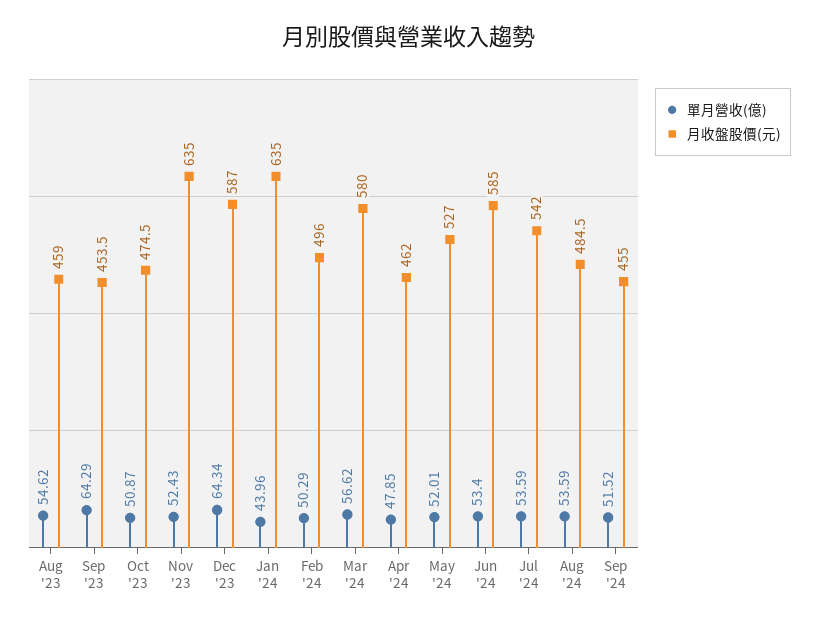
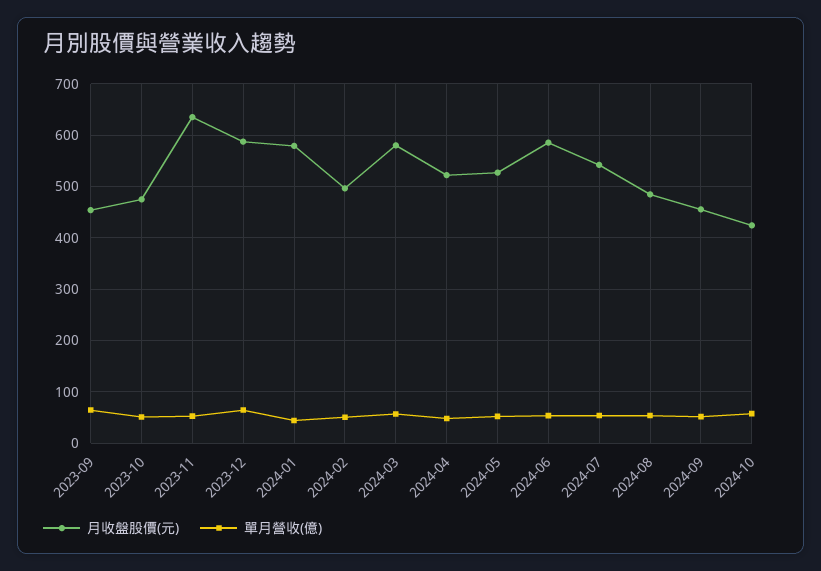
單月營收(億), Aug '23: 54.62 -> none
月收盤股價(元), Aug '23: 459 -> none
月收盤股價(元), Jan '24: 635 -> 580
月收盤股價(元), Apr '24: 462 -> 520
月收盤股價(元), 2024-10: none -> 420
單月營收(億), 2024-10: none -> 60

